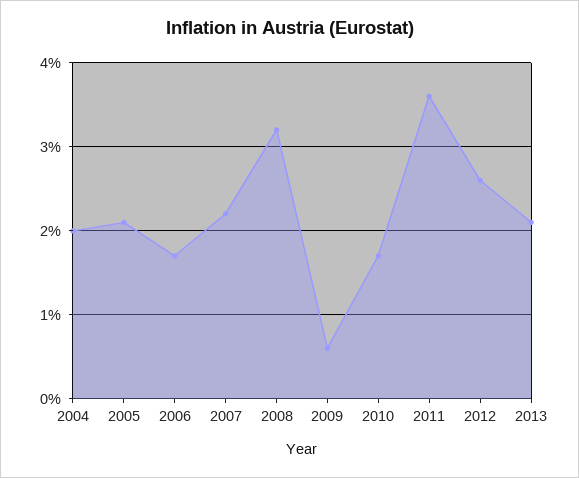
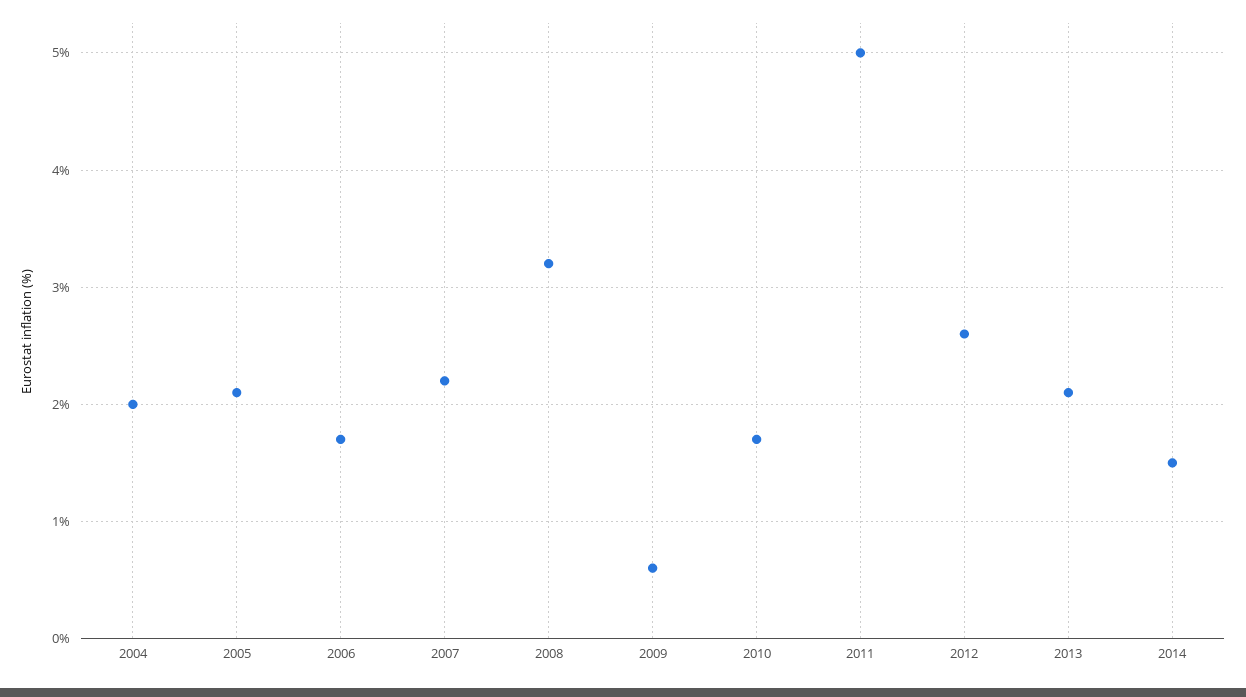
2011: 3.6 -> 5
2014: none -> 1.5

